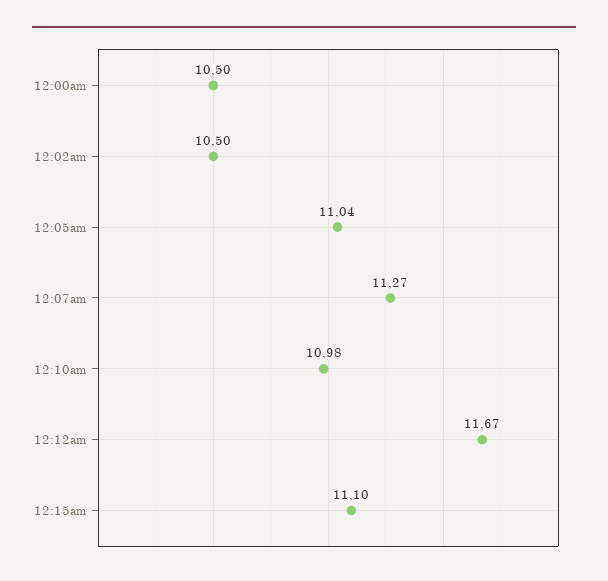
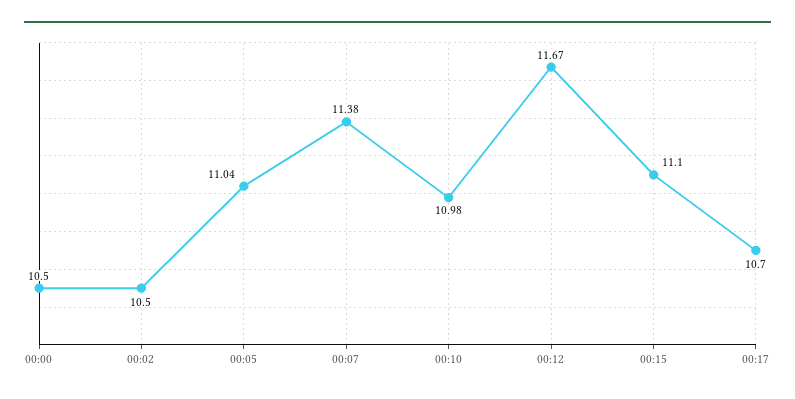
12:07am: 11.27 -> 11.38
00:17: none -> 10.7

